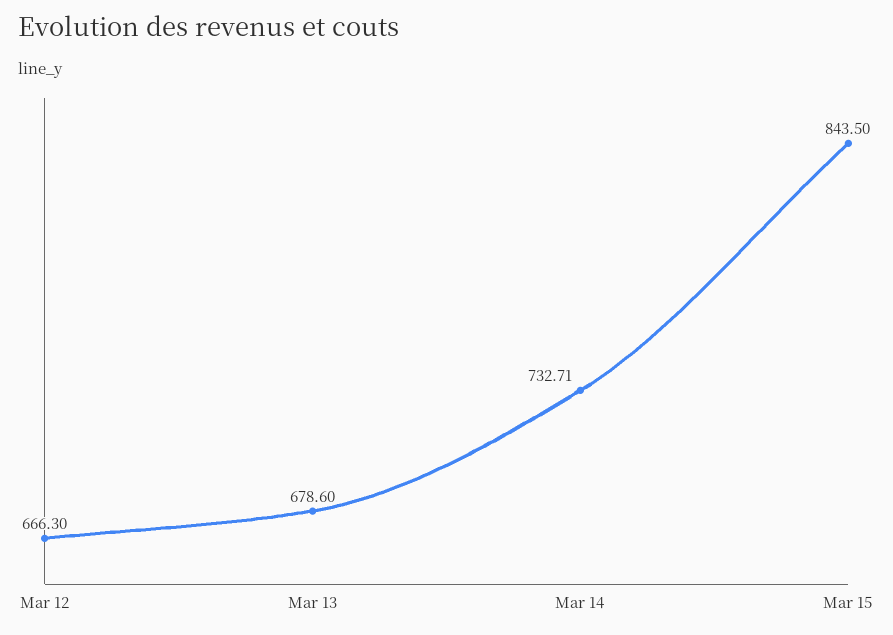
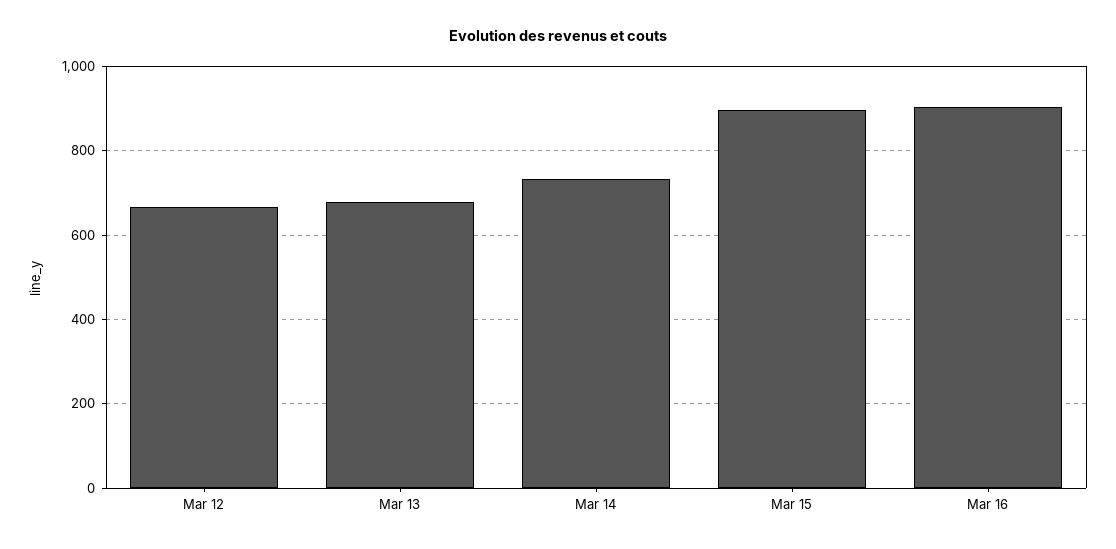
Mar 15: 843.5 -> 900
Mar 16: none -> 900

